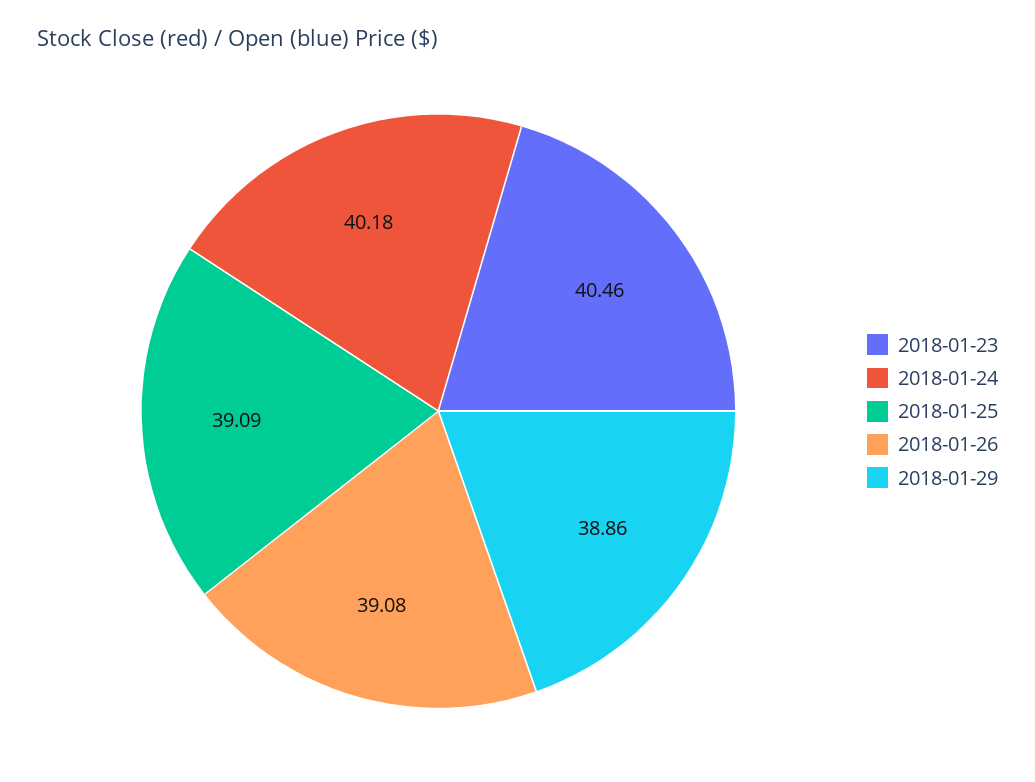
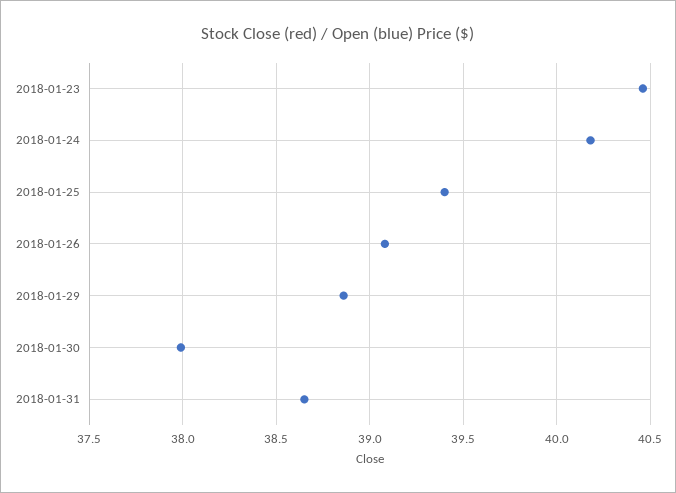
2018-01-25: 39.09 -> 39.4
2018-01-30: none -> 38
2018-01-31: none -> 38.65

